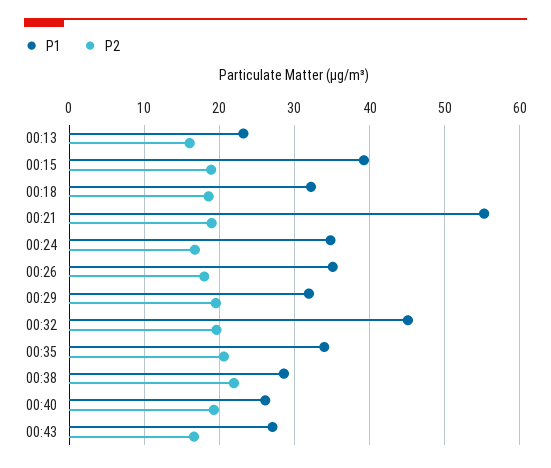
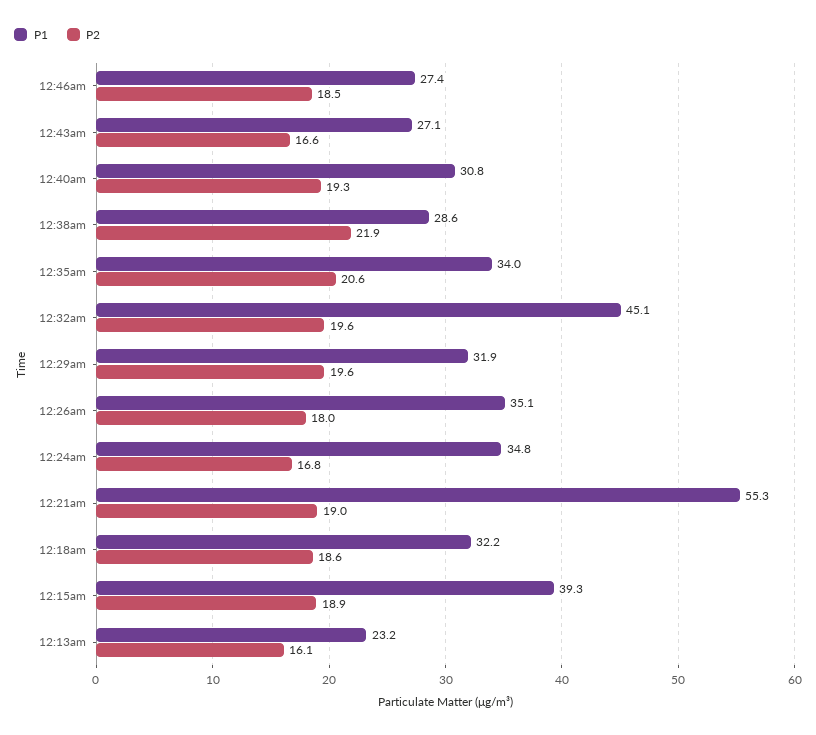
P1, 00:40: 26 -> 30.8
P1, 12:46am: none -> 27.4
P2, 12:46am: none -> 18.5

